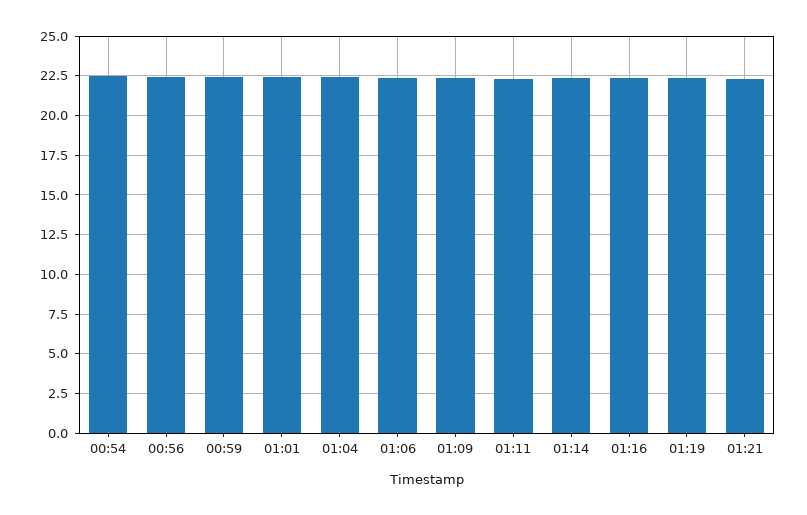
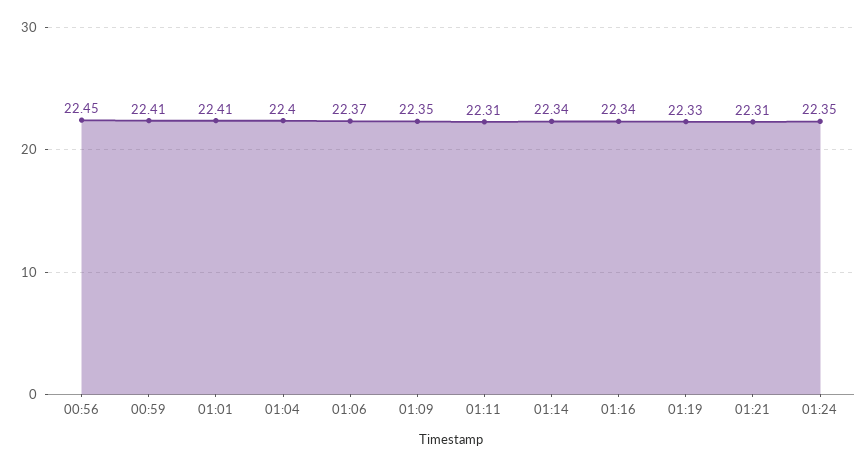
00:54: 22.5 -> none
01:24: none -> 22.35

